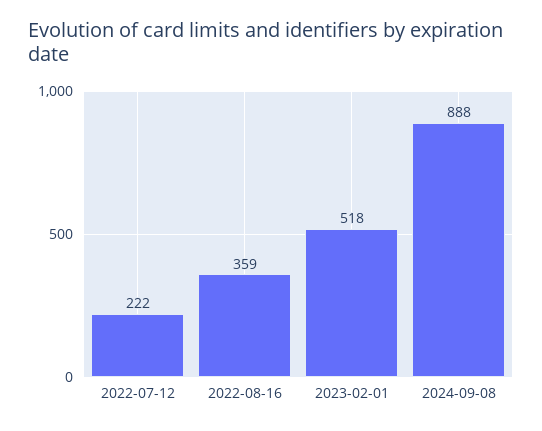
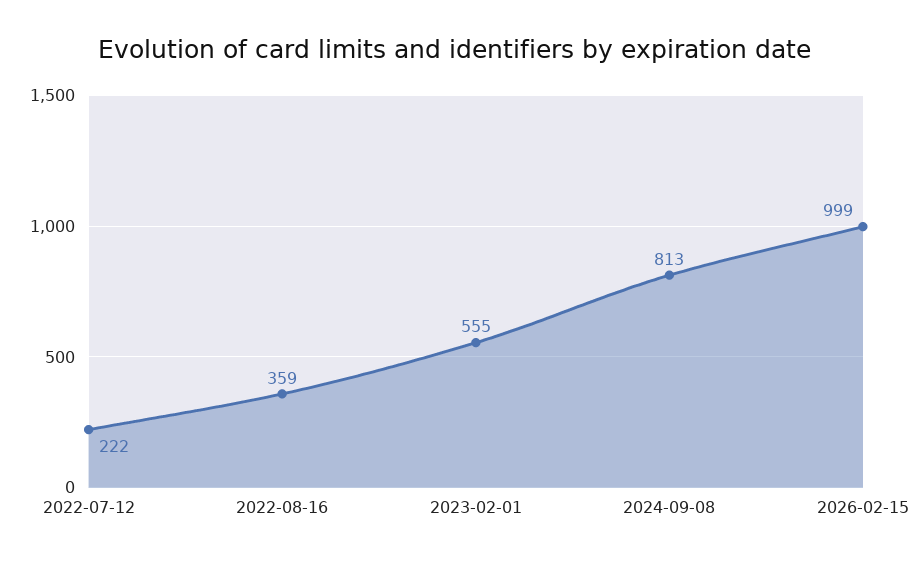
2023-02-01: 518 -> 555
2024-09-08: 888 -> 813
2026-02-15: none -> 999

